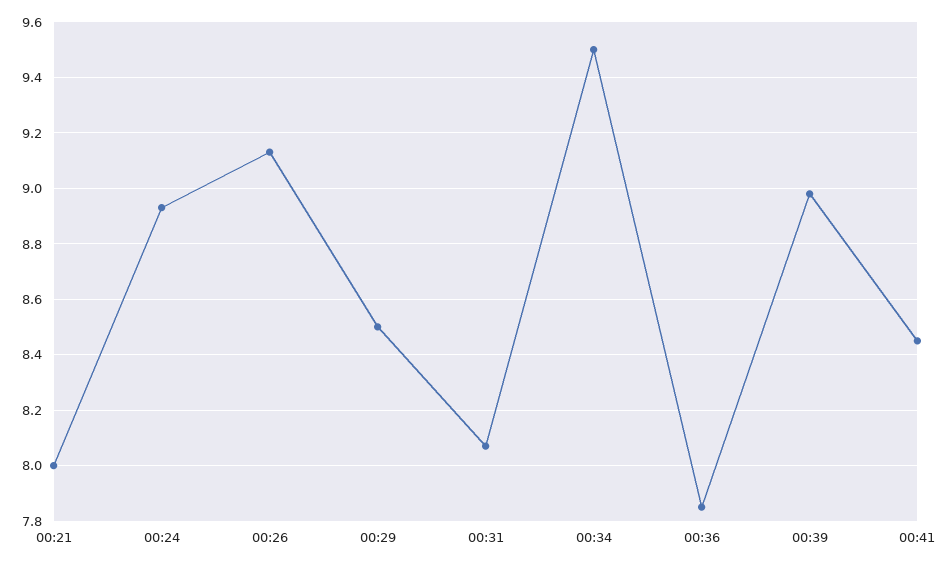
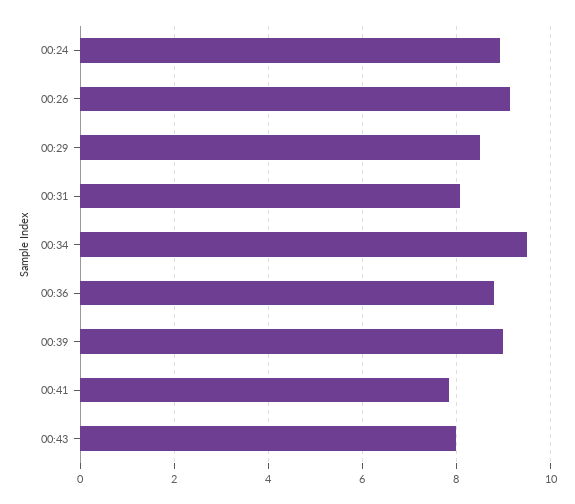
00:21: 8 -> none
00:36: 7.85 -> 8.8
00:41: 8.45 -> 7.8
00:43: none -> 8

